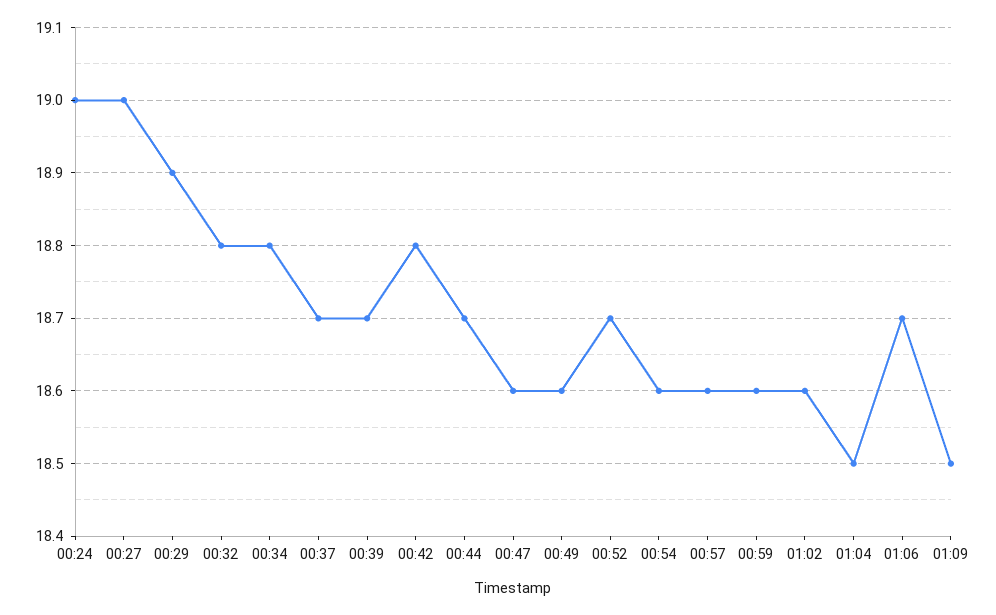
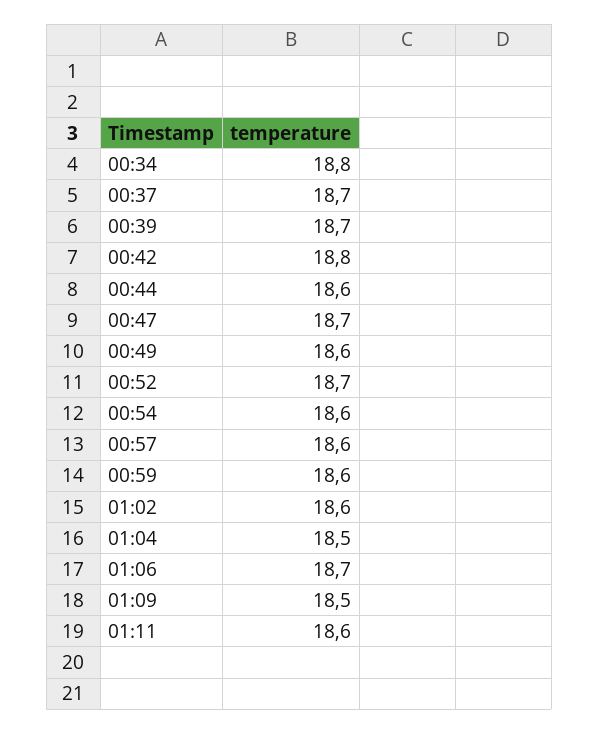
00:24: 19 -> none
00:27: 19 -> none
00:29: 18.9 -> none
00:32: 18.8 -> none
00:44: 18.7 -> 18.6
00:47: 18.6 -> 18.7
01:11: none -> 18.6

